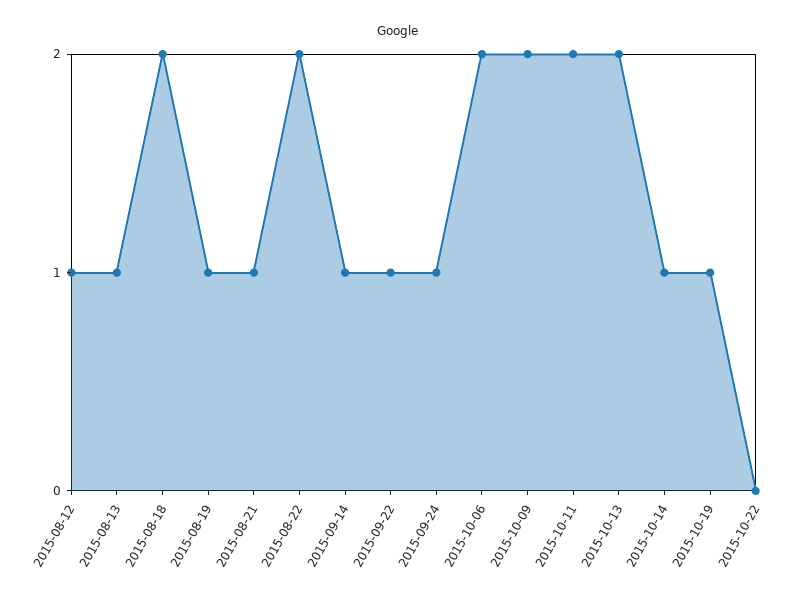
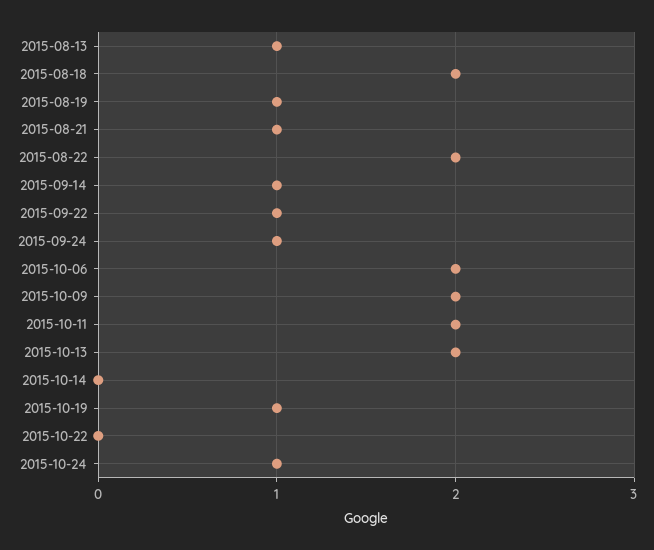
2015-08-12: 1 -> none
2015-10-14: 1 -> 0
2015-10-24: none -> 1

